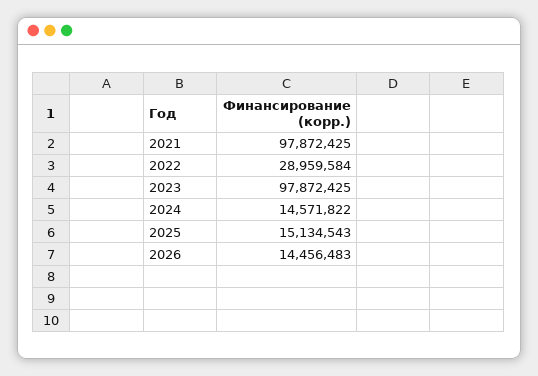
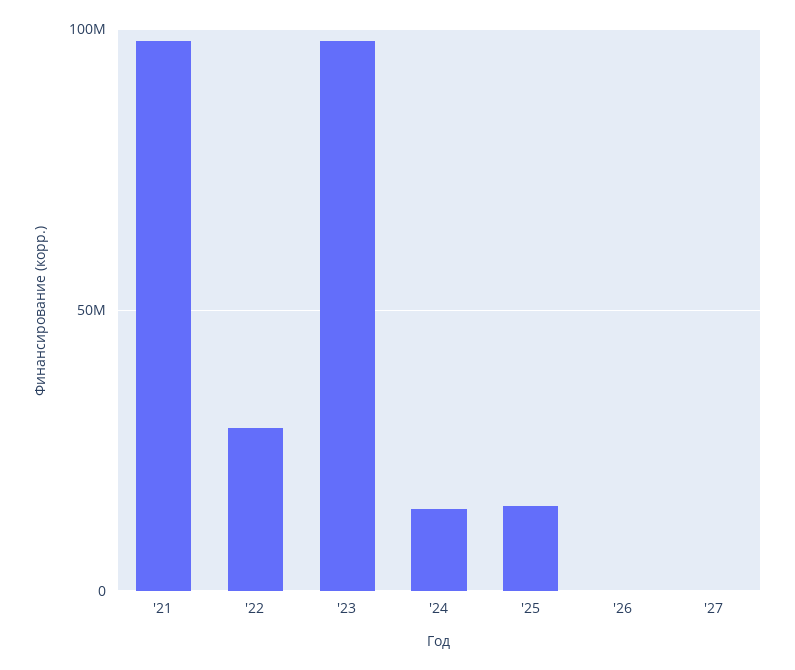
2026: 14456483 -> 0
'27: none -> 0

